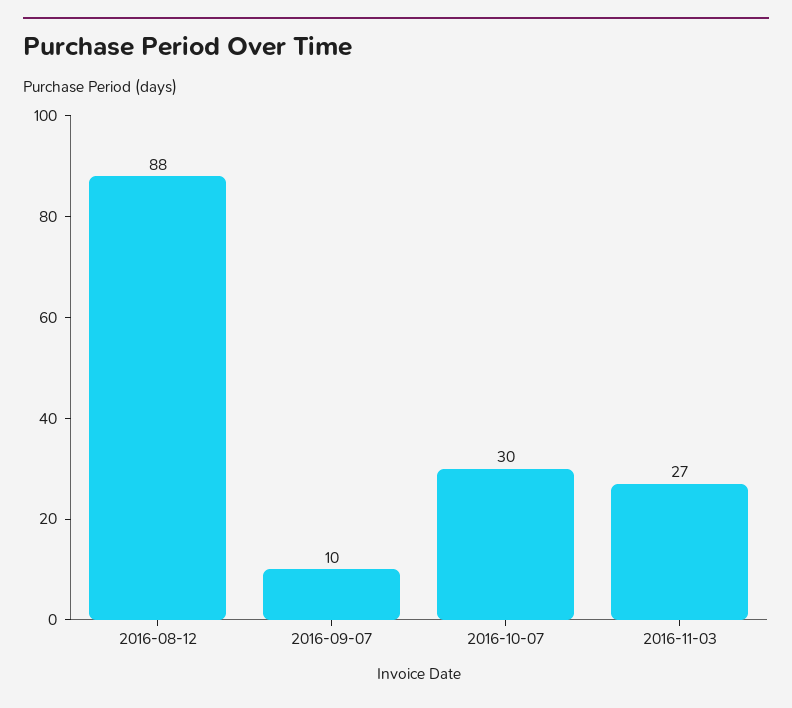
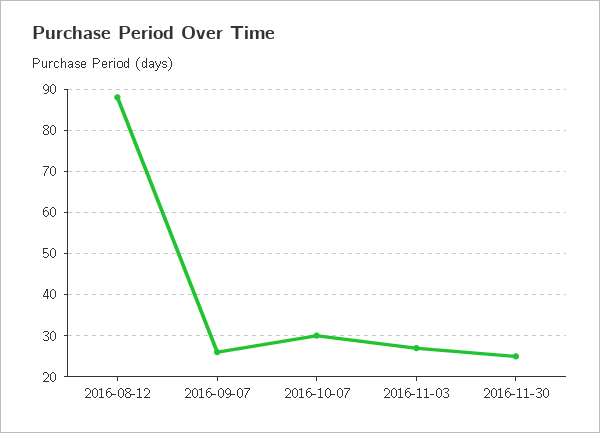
2016-09-07: 10 -> 25
2016-11-30: none -> 25

